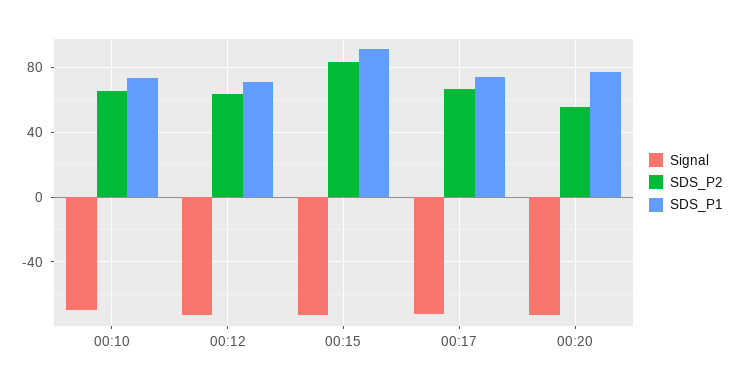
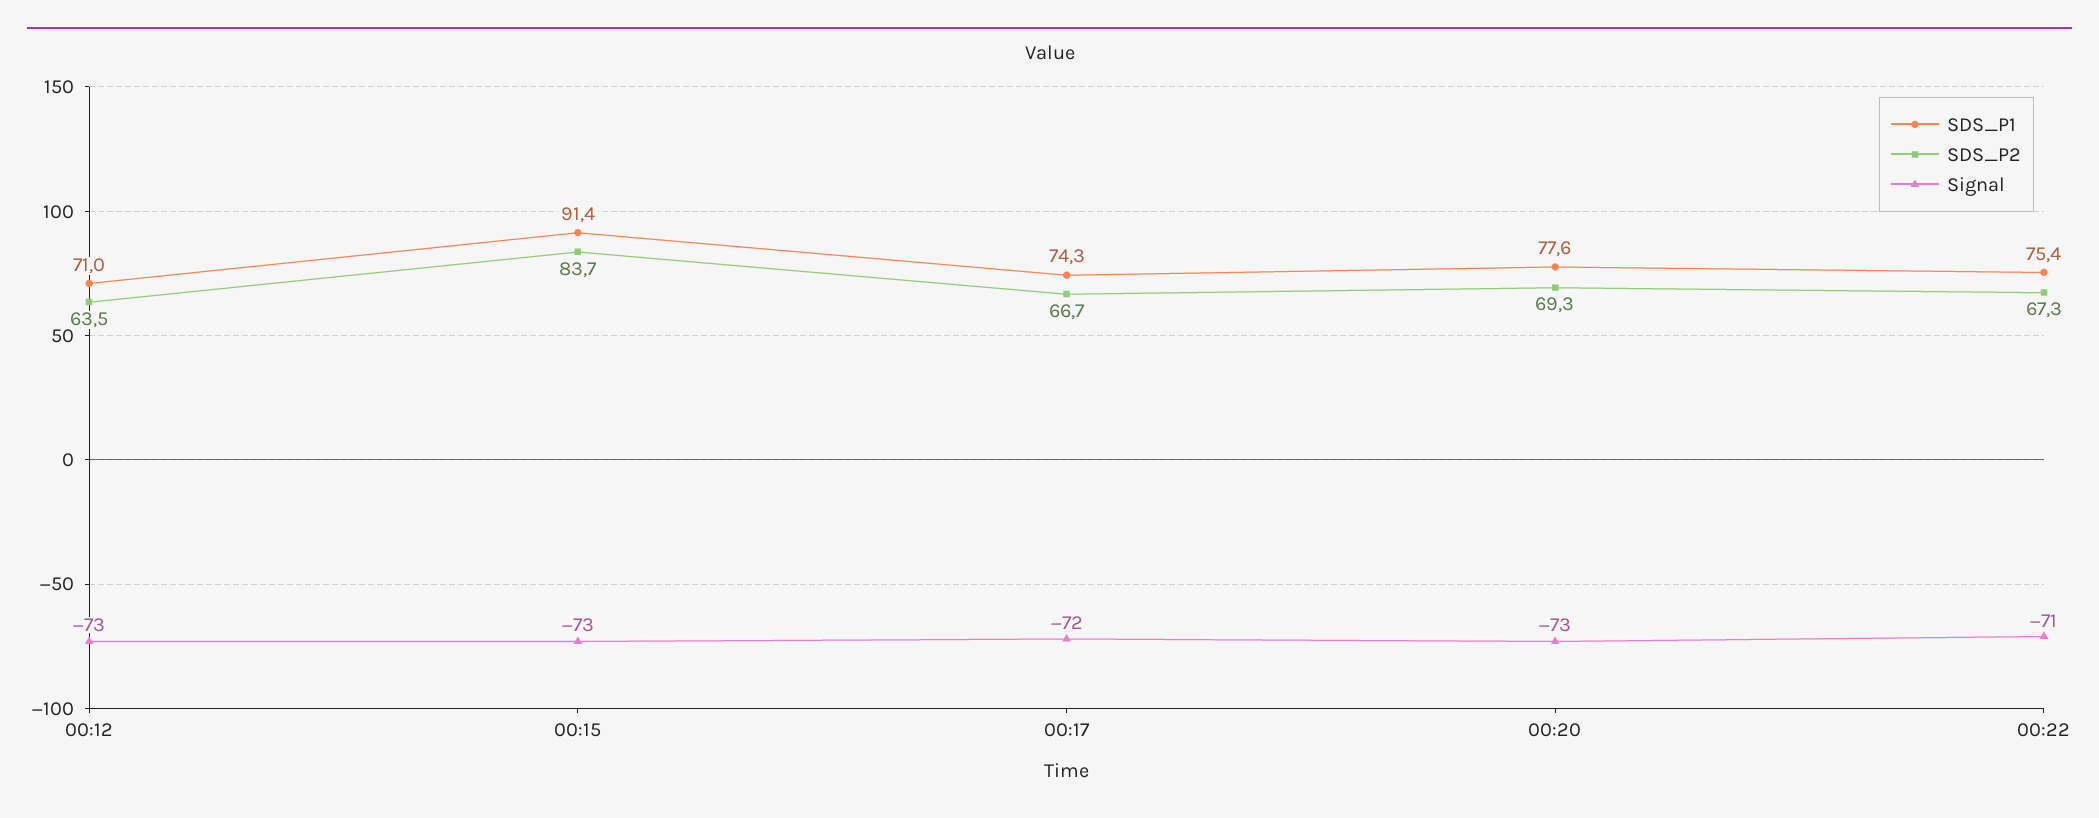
Signal, 00:10: -70 -> none
SDS_P2, 00:10: 65 -> none
SDS_P1, 00:10: 75 -> none
SDS_P2, 00:20: 55 -> 69.3
SDS_P1, 00:22: none -> 75.4
SDS_P2, 00:22: none -> 67.3
Signal, 00:22: none -> -71

